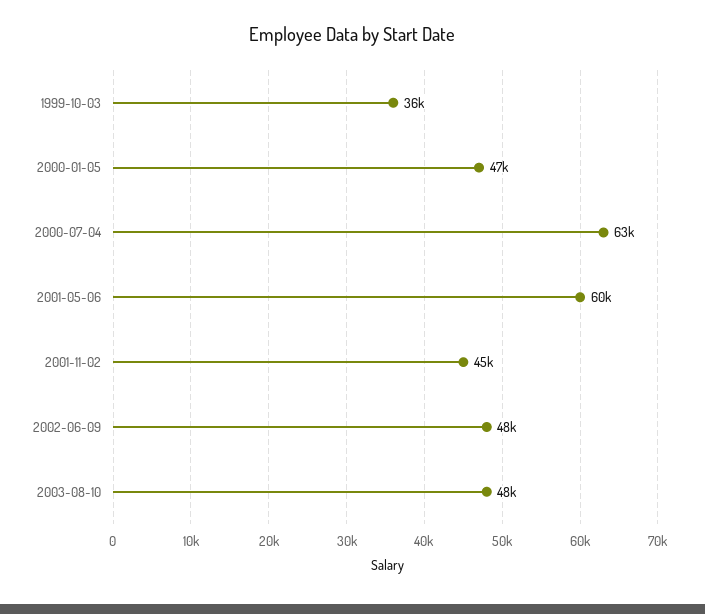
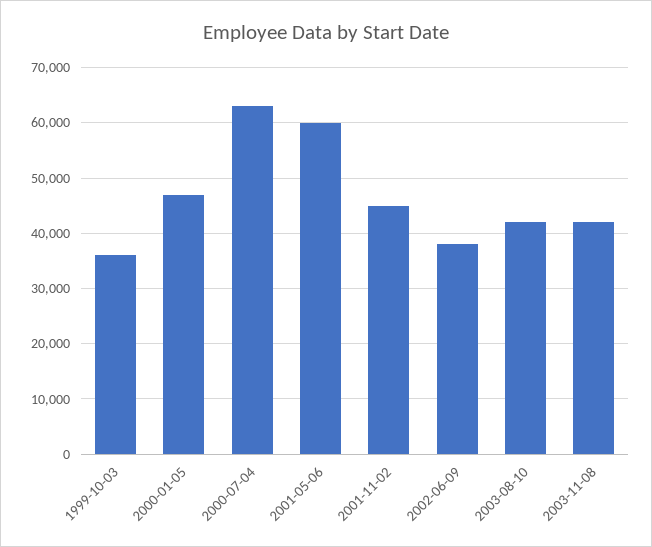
2002-06-09: 48000 -> 38000
2003-08-10: 48000 -> 42000
2003-11-08: none -> 42000

